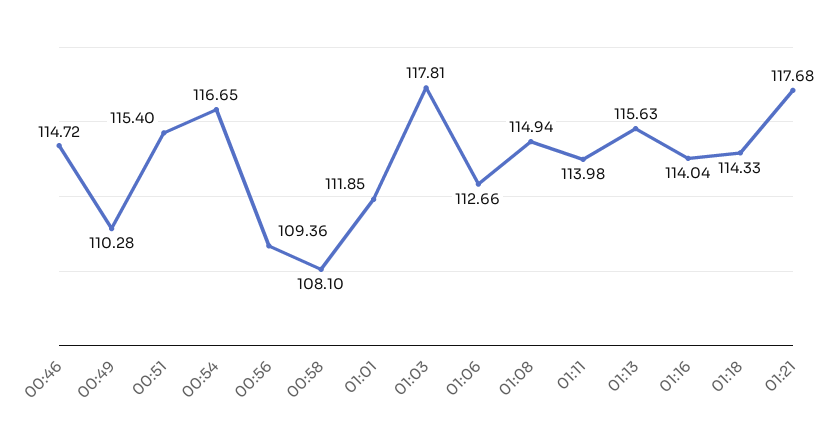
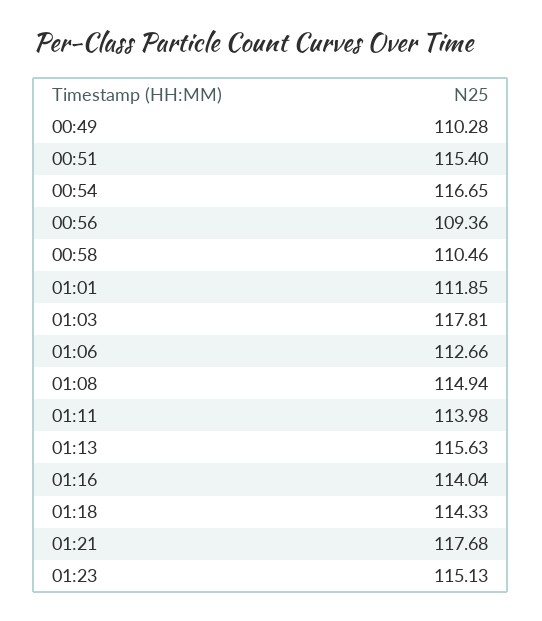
00:46: 114.72 -> none
00:58: 108.1 -> 110.46
01:23: none -> 115.13

